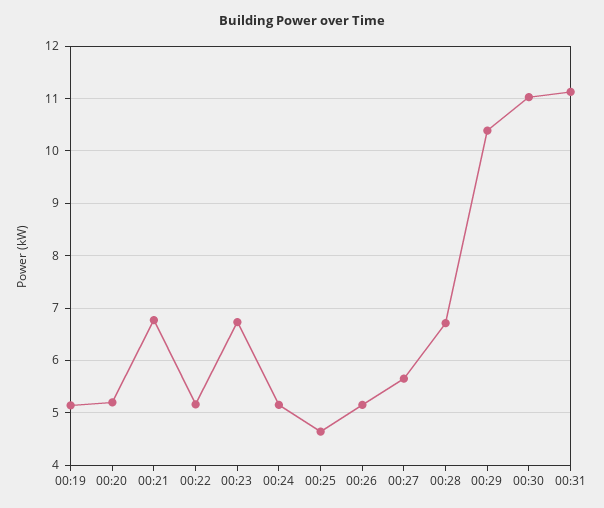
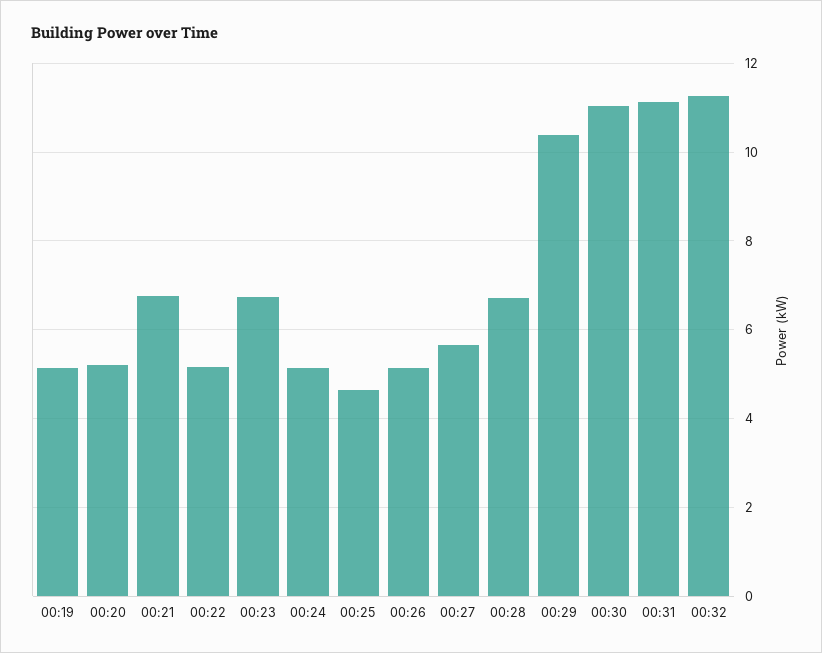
00:32: none -> 11.2

